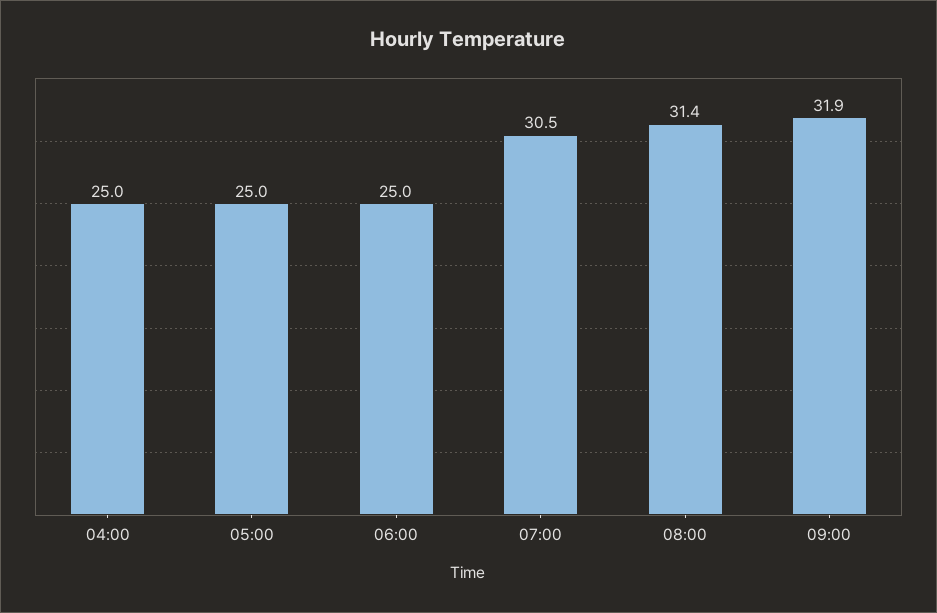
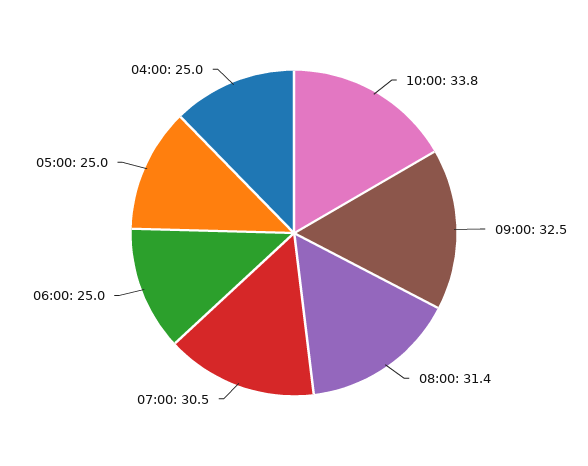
09:00: 31.9 -> 32.5
10:00: none -> 33.8

